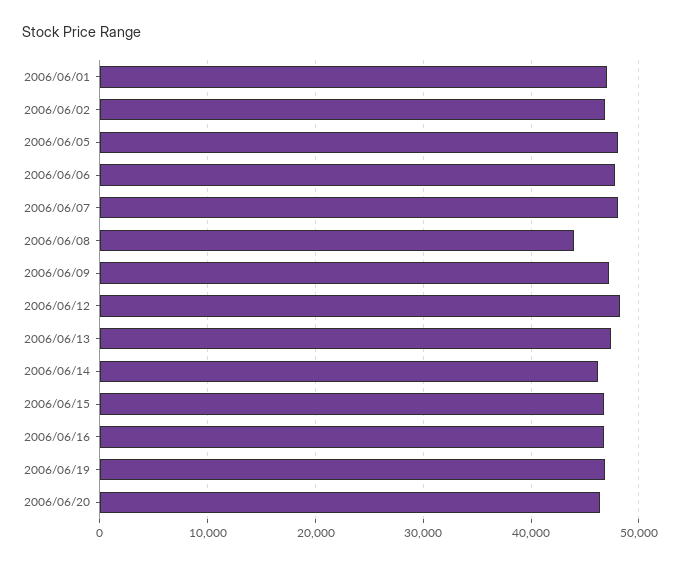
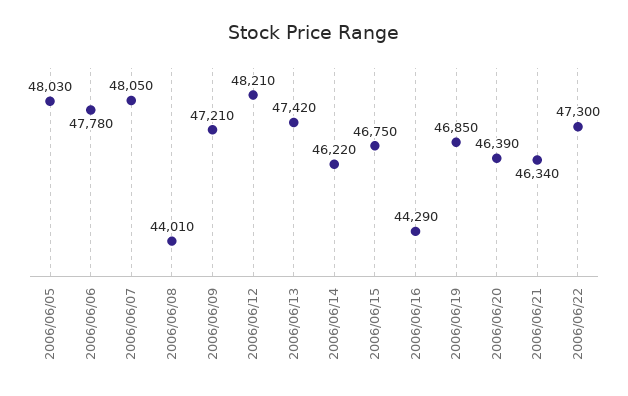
2006/06/01: 47000 -> none
2006/06/02: 47000 -> none
2006/06/16: 47000 -> 44290
2006/06/21: none -> 46340
2006/06/22: none -> 47300

